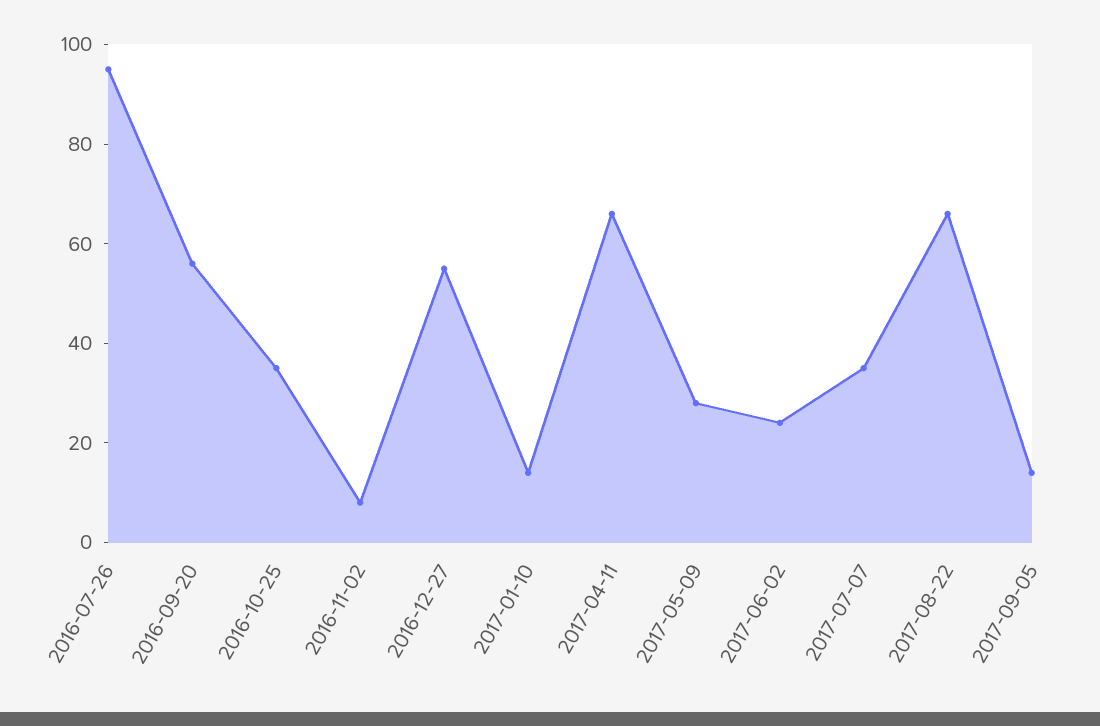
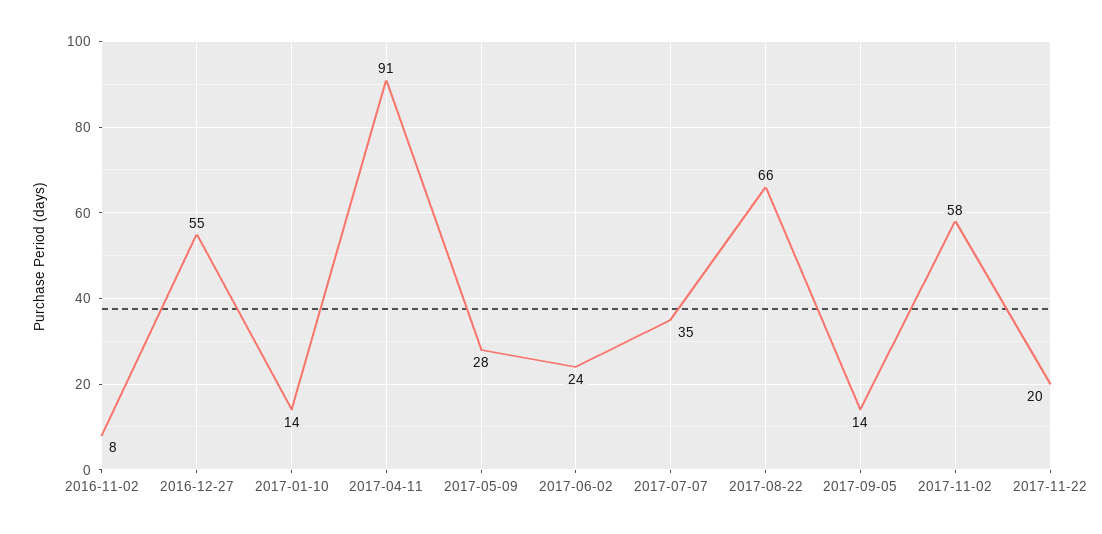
2016-07-26: 95 -> none
2016-09-20: 55 -> none
2016-10-25: 35 -> none
2017-04-11: 65 -> 91
2017-11-02: none -> 58
2017-11-22: none -> 20

